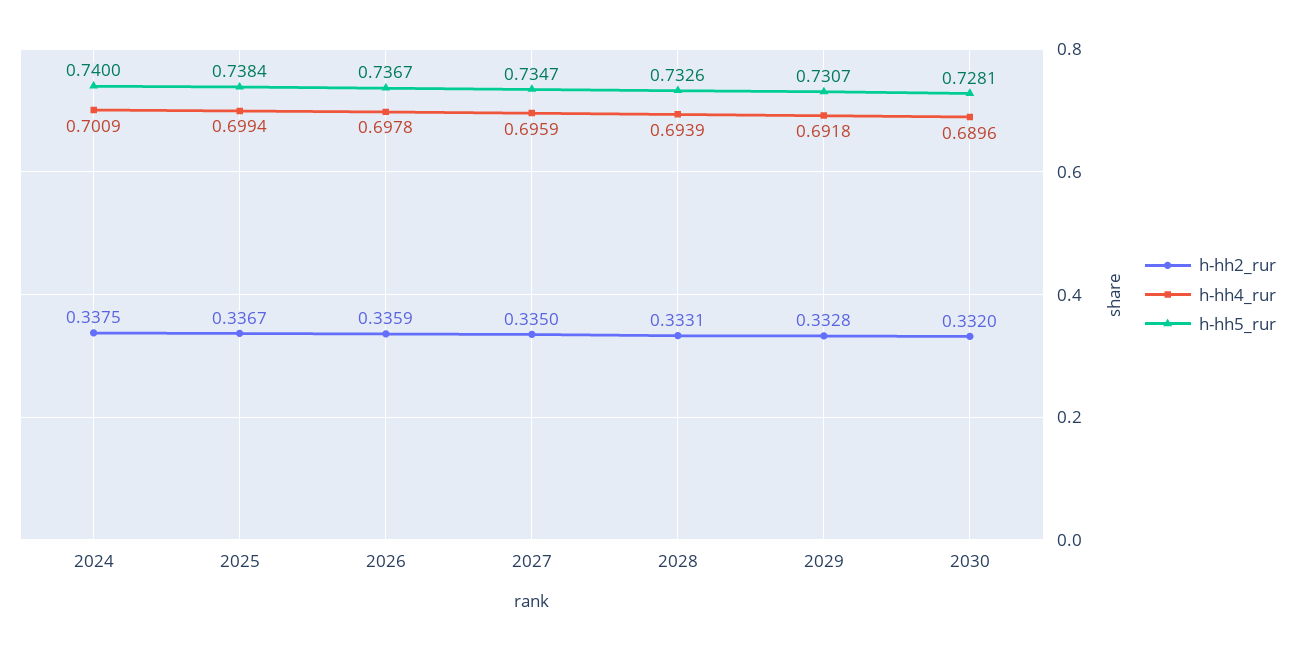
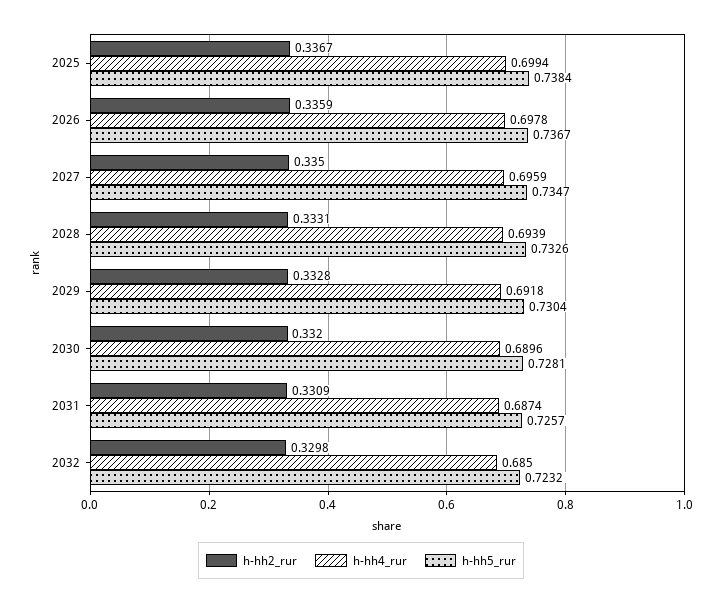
h-hh2_rur, 2024: 0.3375 -> none
h-hh4_rur, 2024: 0.7009 -> none
h-hh5_rur, 2024: 0.74 -> none
h-hh5_rur, 2029: 0.7307 -> 0.7304
h-hh2_rur, 2031: none -> 0.3309
h-hh4_rur, 2031: none -> 0.6874
h-hh5_rur, 2031: none -> 0.7257
h-hh2_rur, 2032: none -> 0.3298
h-hh4_rur, 2032: none -> 0.685
h-hh5_rur, 2032: none -> 0.7232

